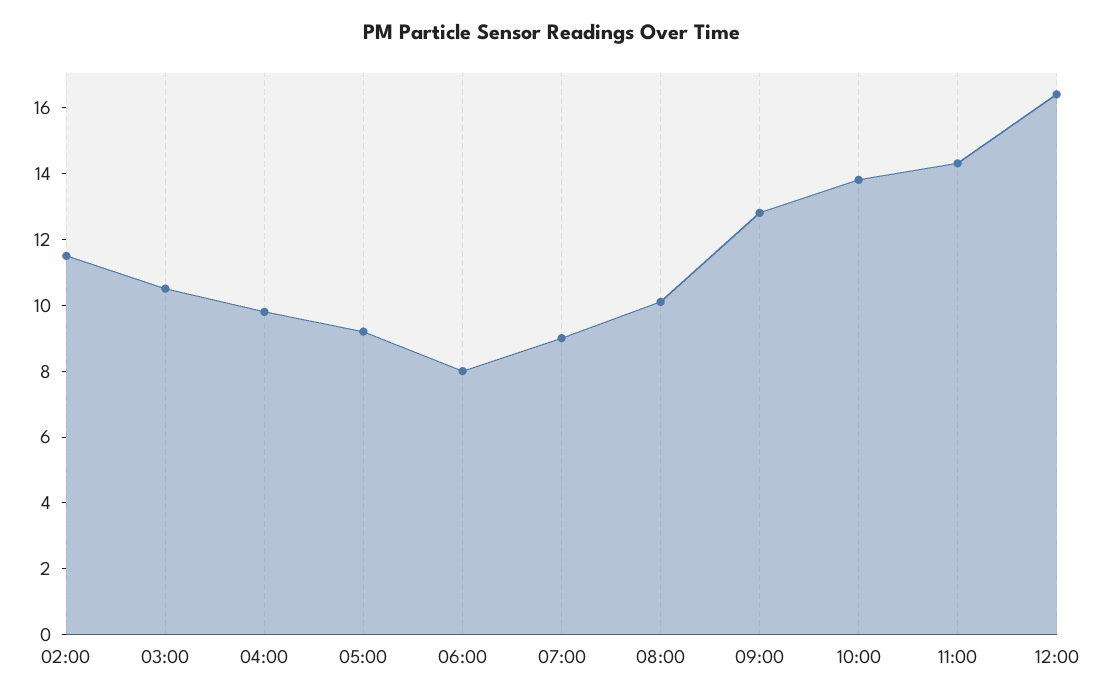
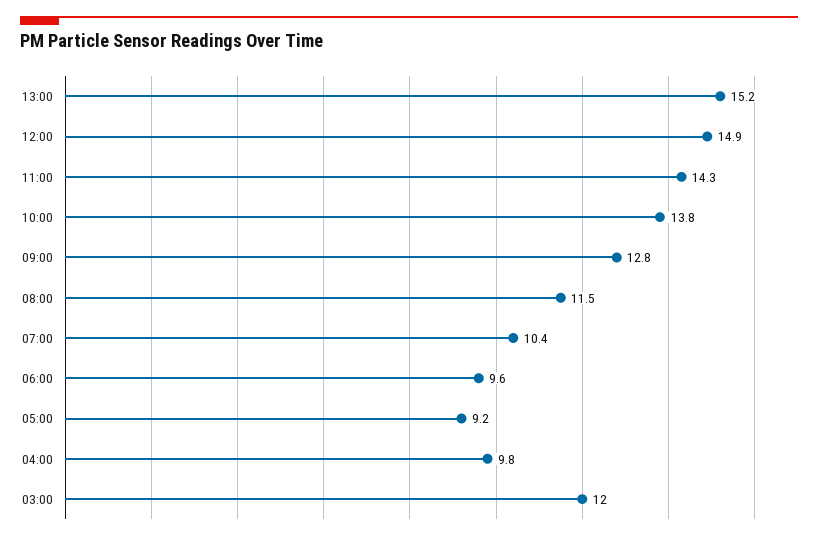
02:00: 11.5 -> none
03:00: 10.5 -> 12
06:00: 8 -> 9.6
07:00: 9 -> 10.4
08:00: 10 -> 11.5
12:00: 16.5 -> 14.9
13:00: none -> 15.2

